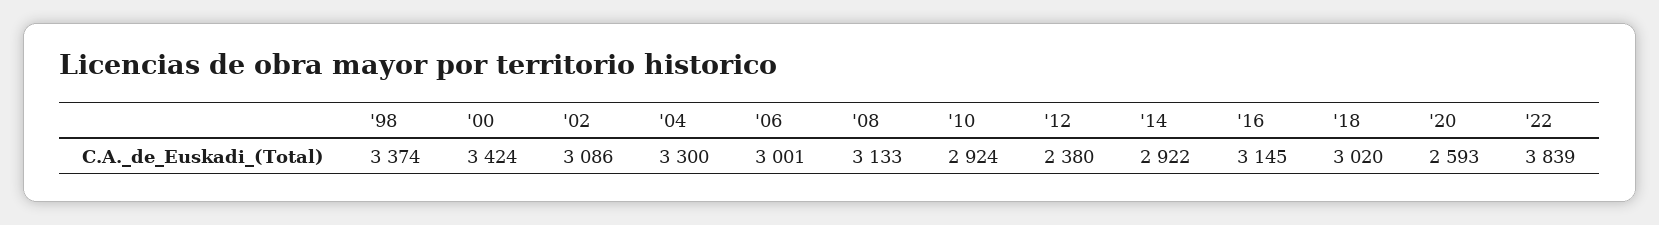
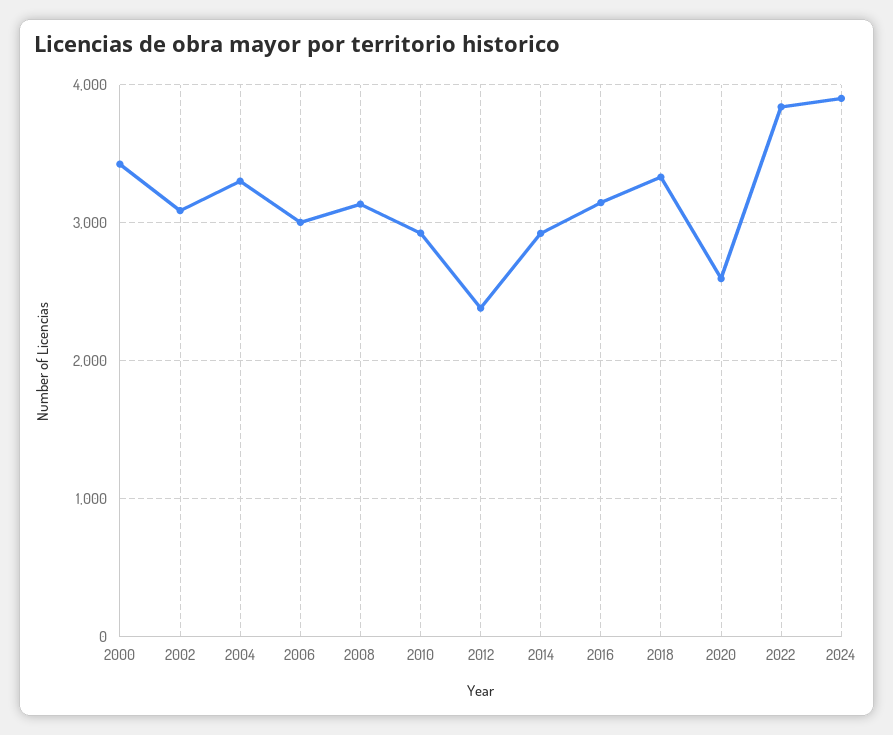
'98: 3374 -> none
'18: 3020 -> 3300
2024: none -> 3900

